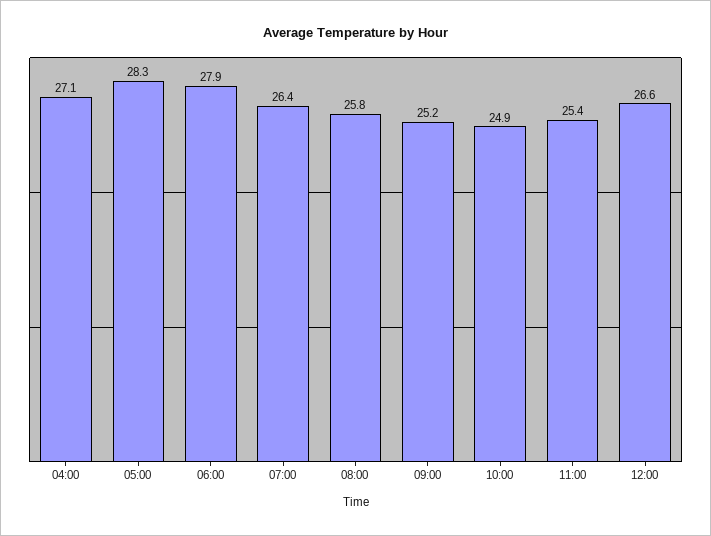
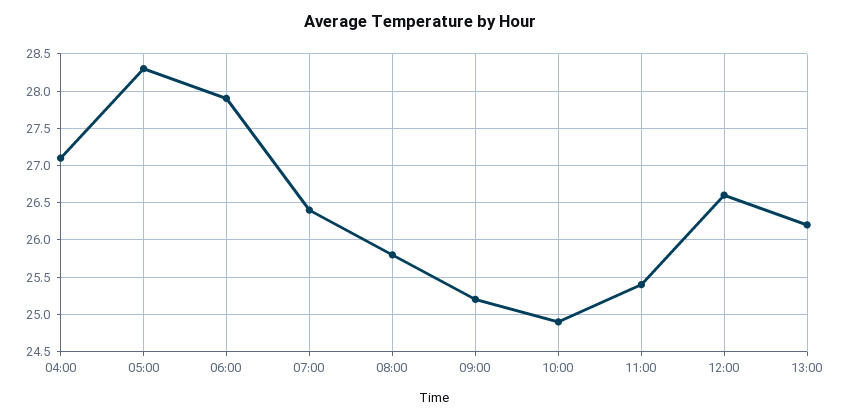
13:00: none -> 26.2

